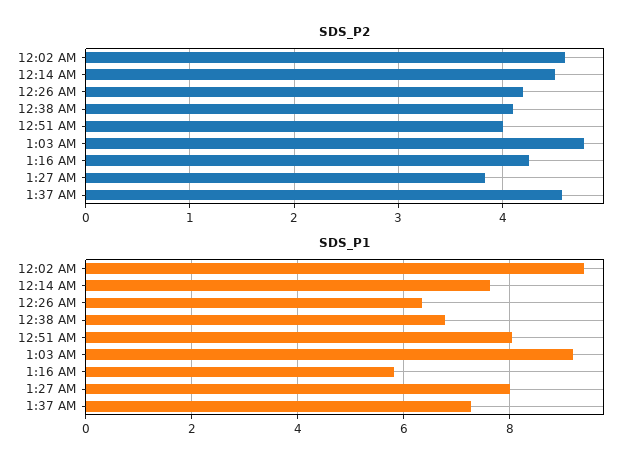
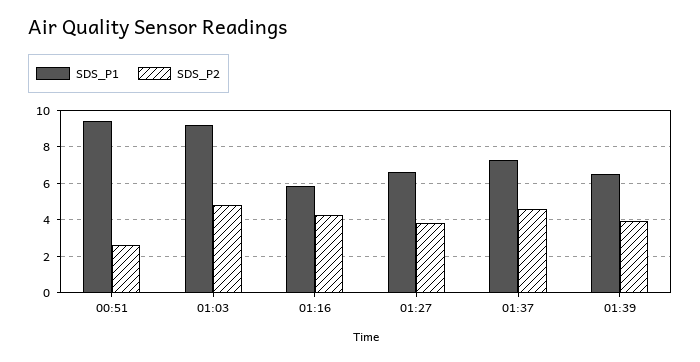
SDS_P2, 12:02 AM: 4.6 -> none
SDS_P2, 12:14 AM: 4.5 -> none
SDS_P2, 12:26 AM: 4.2 -> none
SDS_P2, 12:38 AM: 4.1 -> none
SDS_P2, 12:51 AM: 4 -> 2.5
SDS_P1, 12:02 AM: 9.4 -> none
SDS_P1, 12:14 AM: 7.6 -> none
SDS_P1, 12:26 AM: 6.4 -> none
SDS_P1, 12:38 AM: 6.8 -> none
SDS_P1, 12:51 AM: 8 -> 9.5
SDS_P1, 1:27 AM: 8 -> 6.5
SDS_P1, 01:39: none -> 6.5
SDS_P2, 01:39: none -> 4

